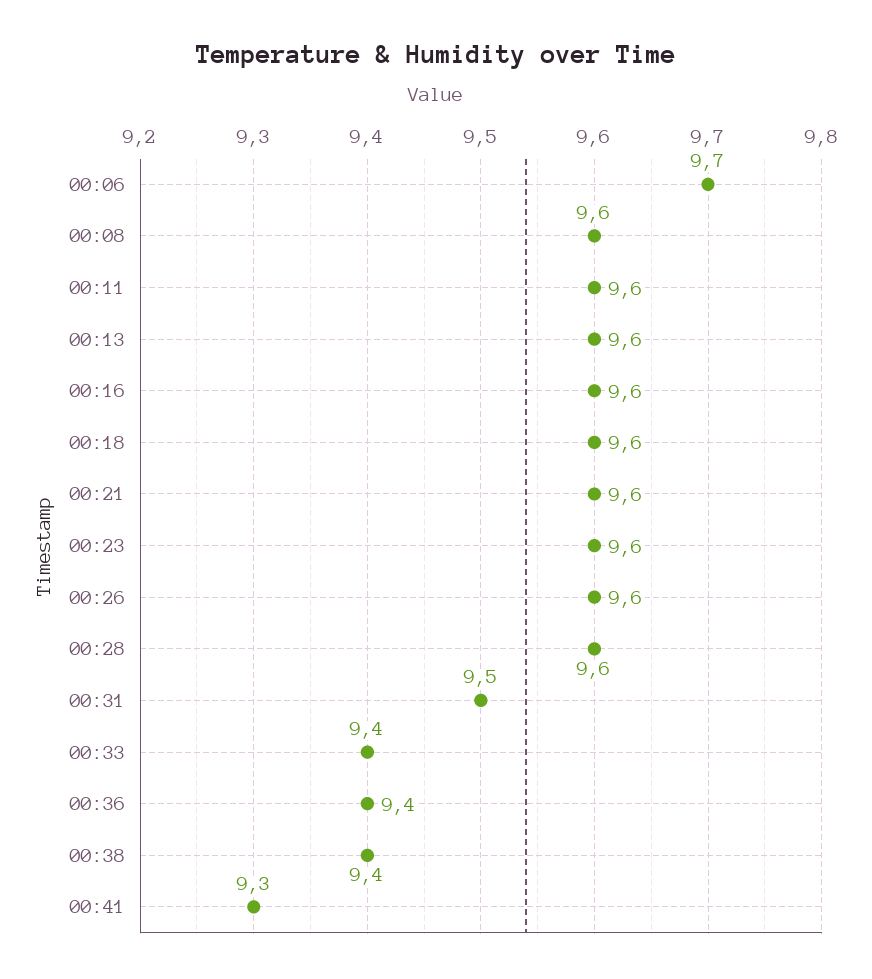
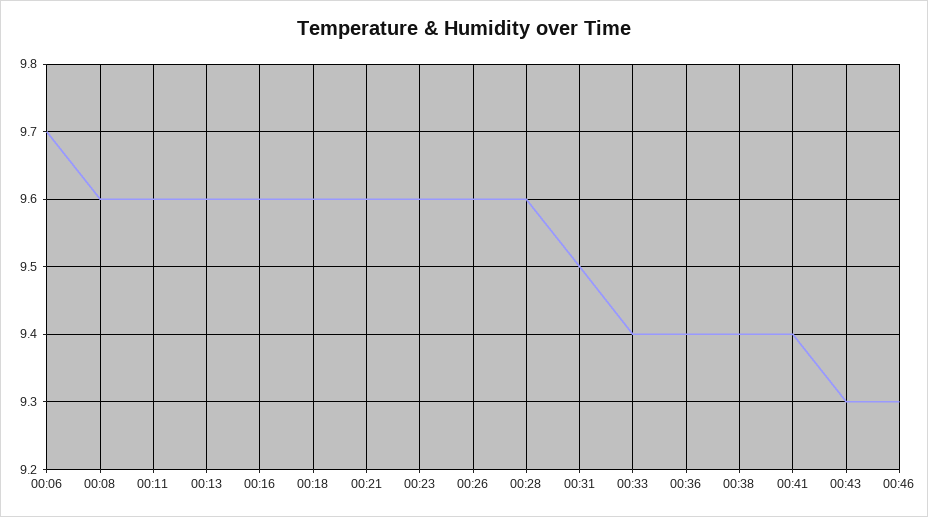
00:41: 9.3 -> 9.4
00:43: none -> 9.3
00:46: none -> 9.3

